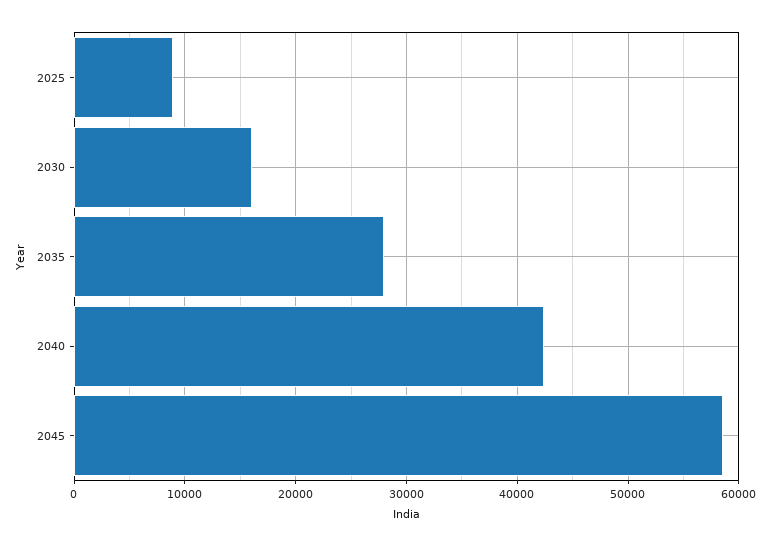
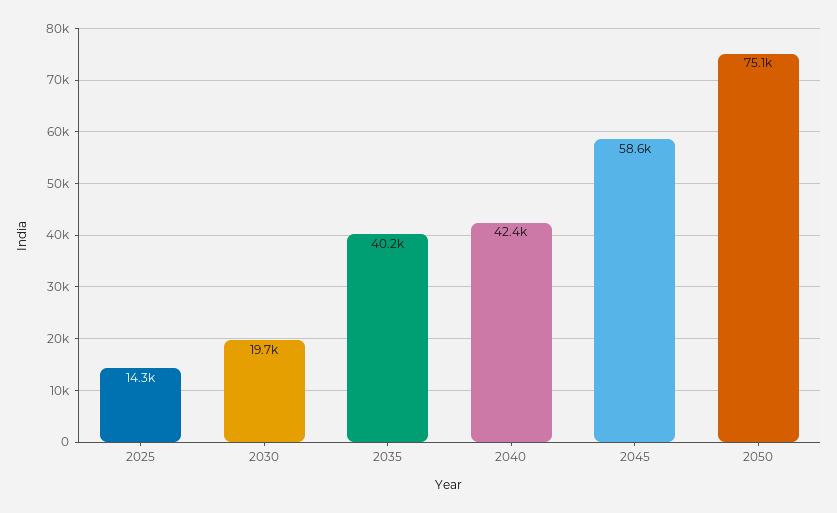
2025: 9000 -> 14300
2030: 16000 -> 19700
2035: 28000 -> 40200
2050: none -> 75100

